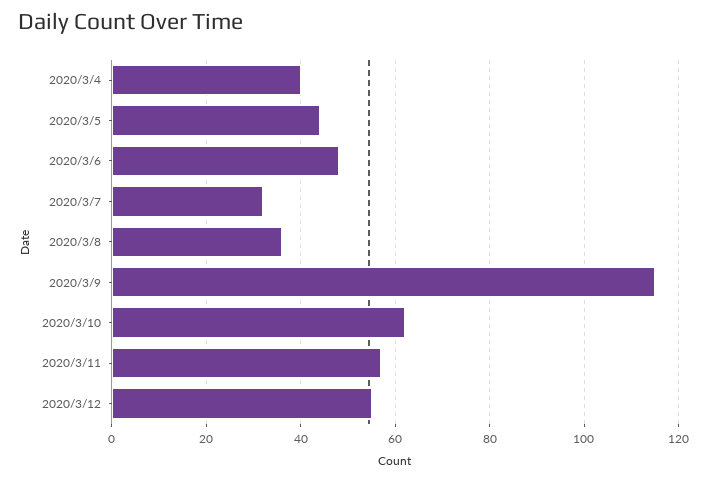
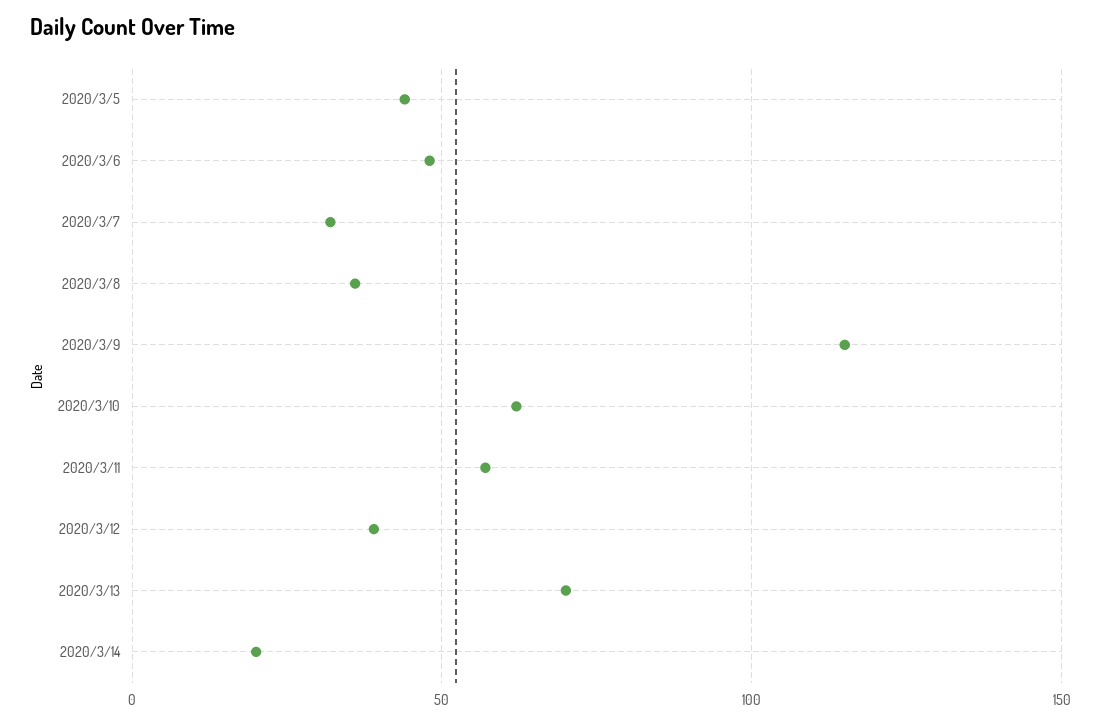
2020/3/4: 40 -> none
2020/3/12: 55 -> 40
2020/3/13: none -> 70
2020/3/14: none -> 20

